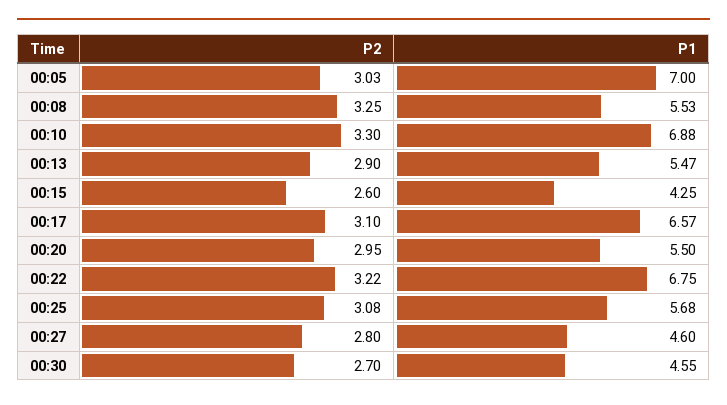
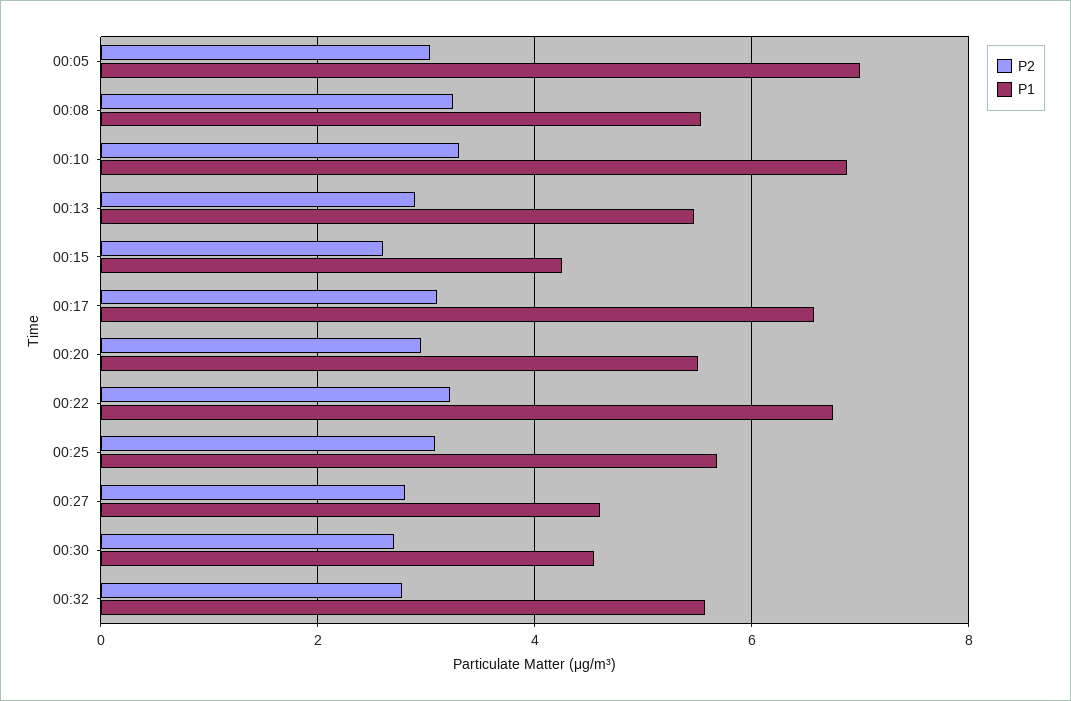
P2, 00:32: none -> 2.8
P1, 00:32: none -> 5.6

